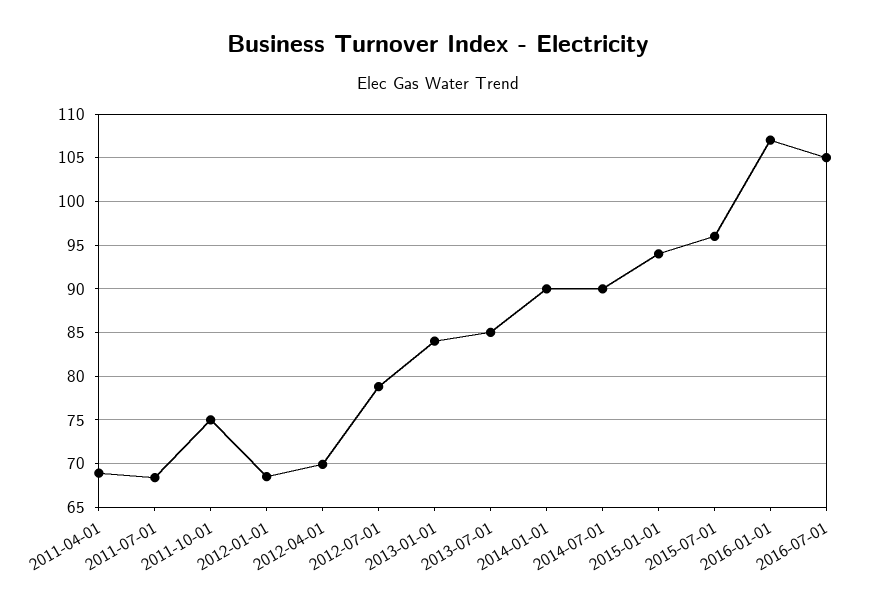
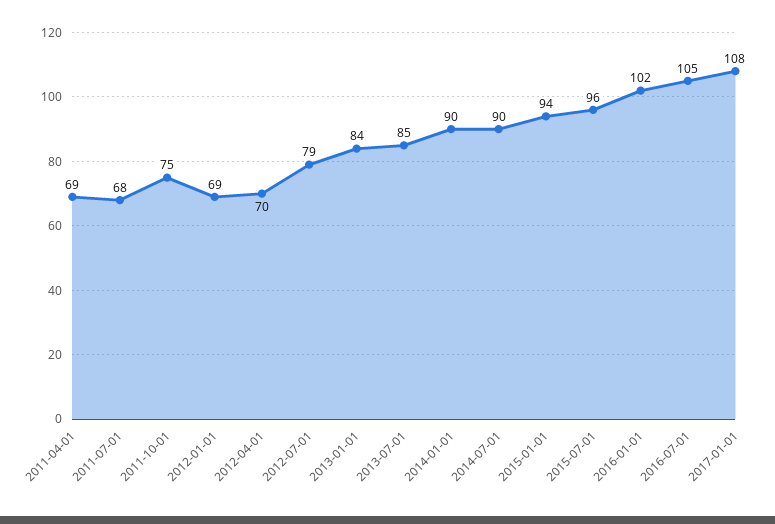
2016-01-01: 107 -> 102
2017-01-01: none -> 108

